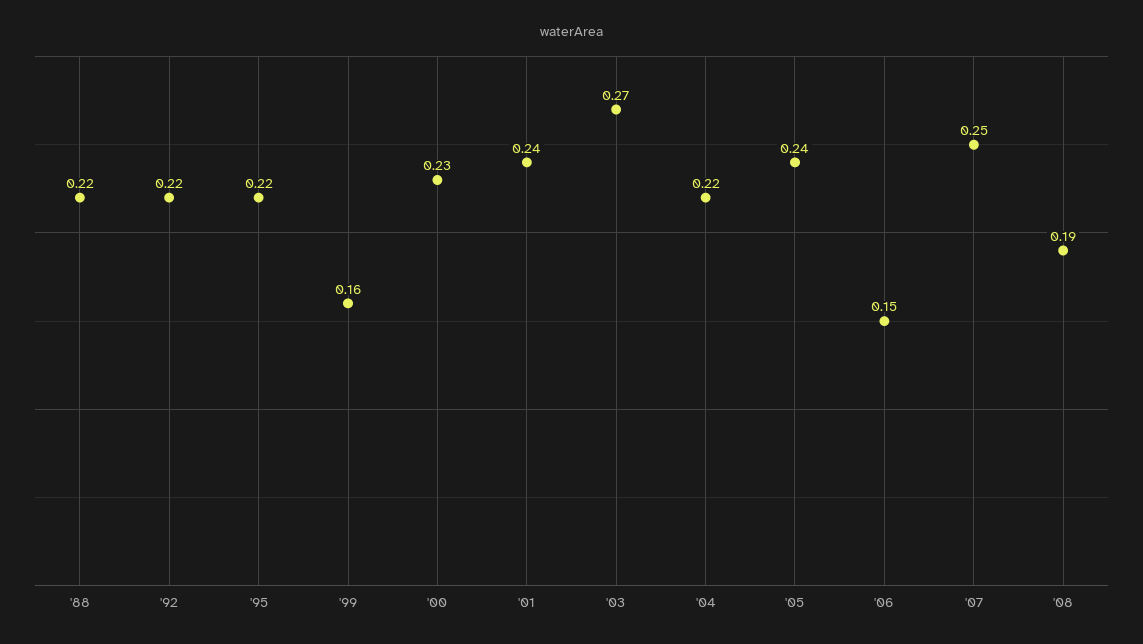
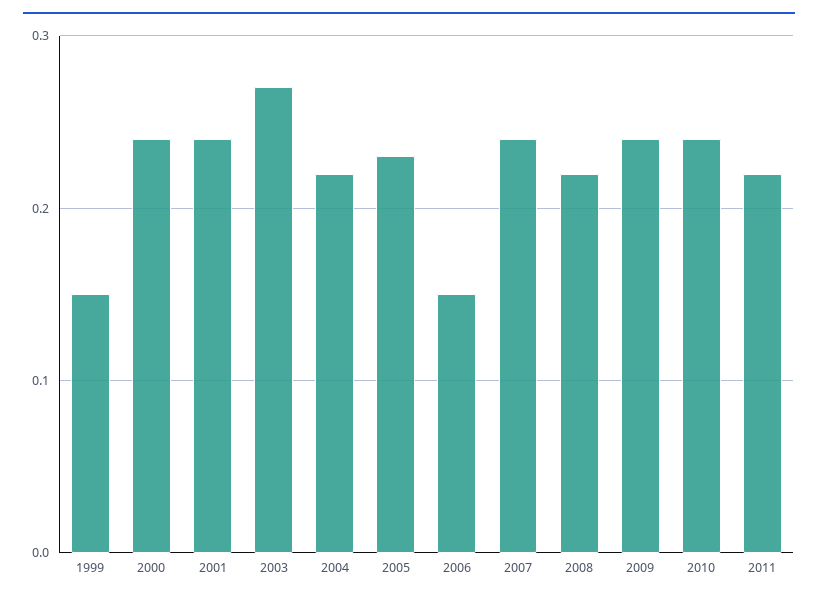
'88: 0.22 -> none
'92: 0.22 -> none
'95: 0.22 -> none
'99: 0.16 -> 0.15
'00: 0.23 -> 0.24
'05: 0.24 -> 0.23
'07: 0.25 -> 0.24
'08: 0.19 -> 0.22
2009: none -> 0.24
2010: none -> 0.24
2011: none -> 0.22

